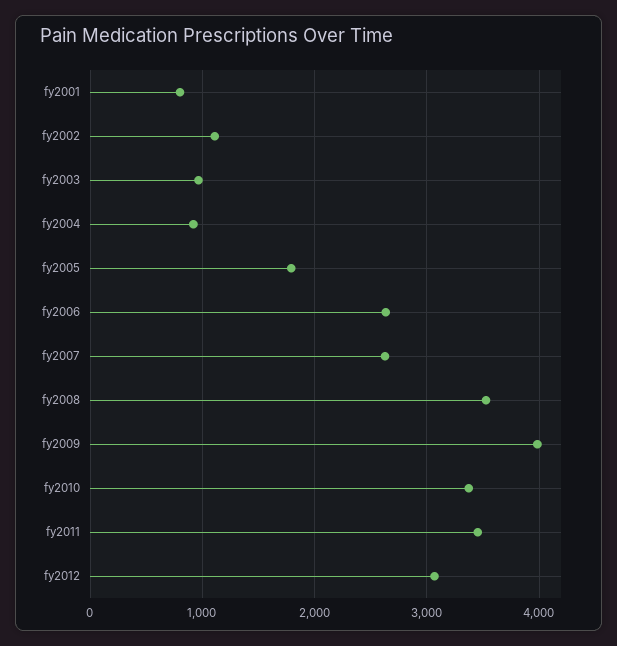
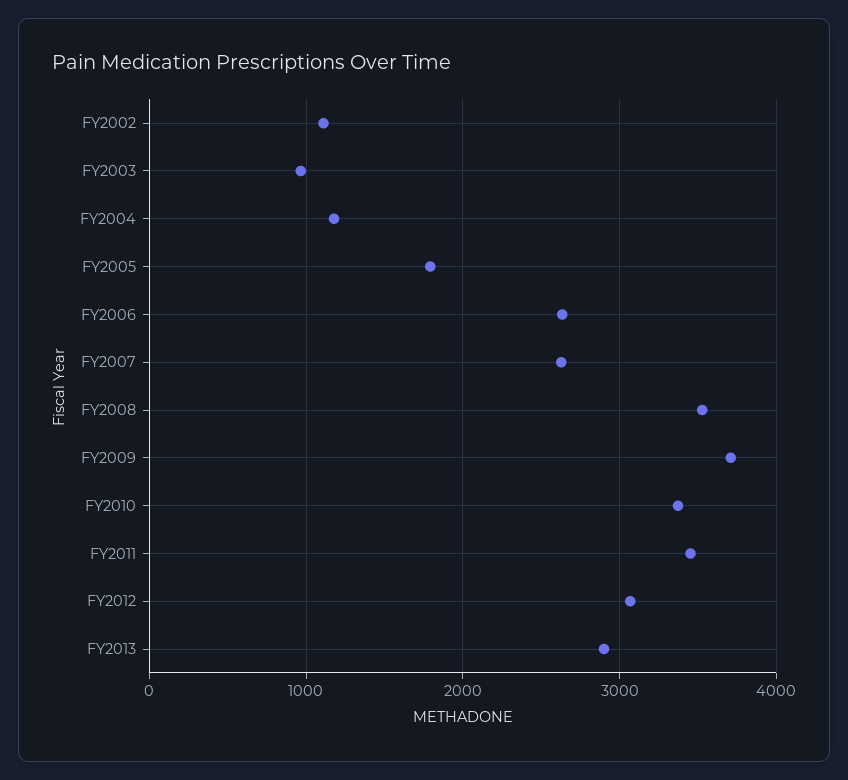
fy2001: 800 -> none
fy2004: 900 -> 1200
fy2009: 4000 -> 3700
FY2013: none -> 2900

